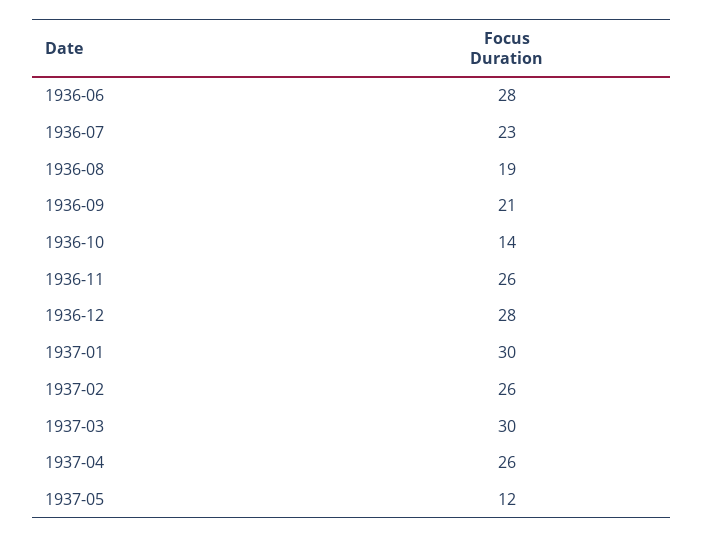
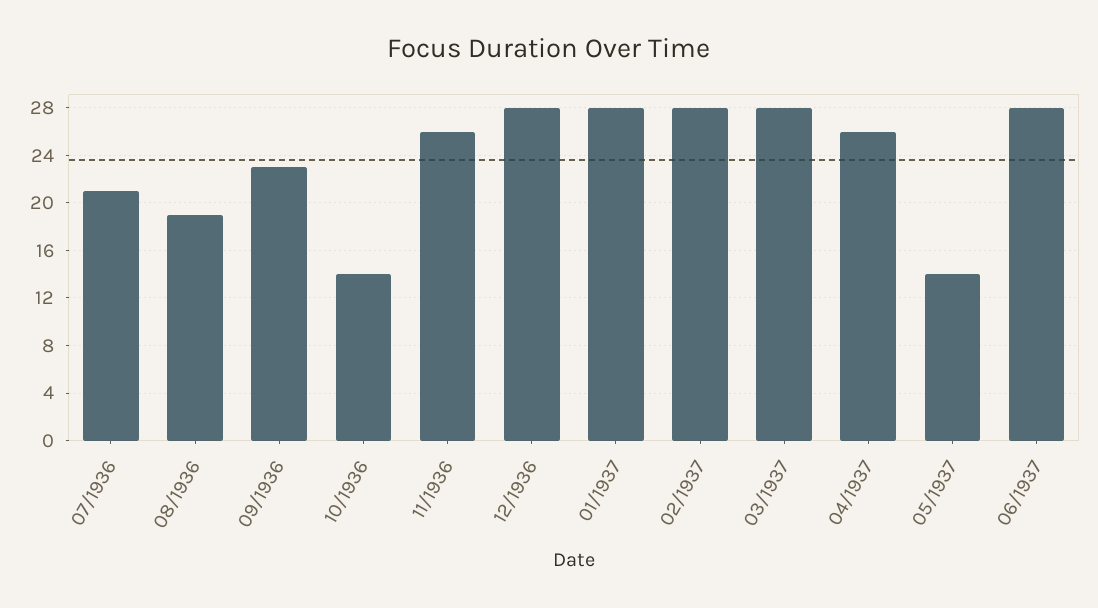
1936-06: 28 -> none
1936-07: 23 -> 21
1936-09: 21 -> 23
1937-01: 30 -> 28
1937-02: 26 -> 28
1937-03: 30 -> 28
1937-05: 12 -> 14
06/1937: none -> 28

